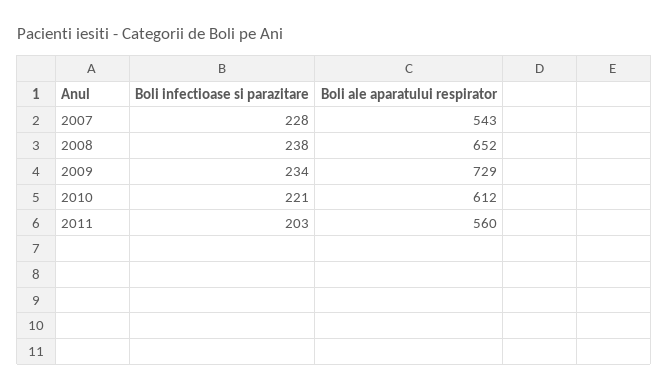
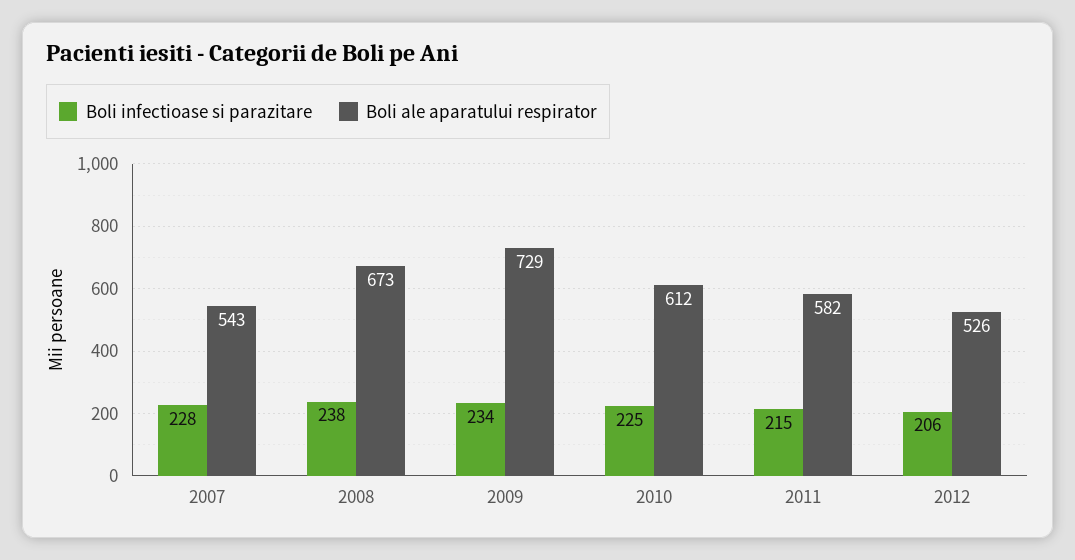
Boli ale aparatului respirator, 2008: 652 -> 673
Boli infectioase si parazitare, 2010: 221 -> 225
Boli infectioase si parazitare, 2011: 203 -> 215
Boli ale aparatului respirator, 2011: 560 -> 582
Boli infectioase si parazitare, 2012: none -> 206
Boli ale aparatului respirator, 2012: none -> 526

